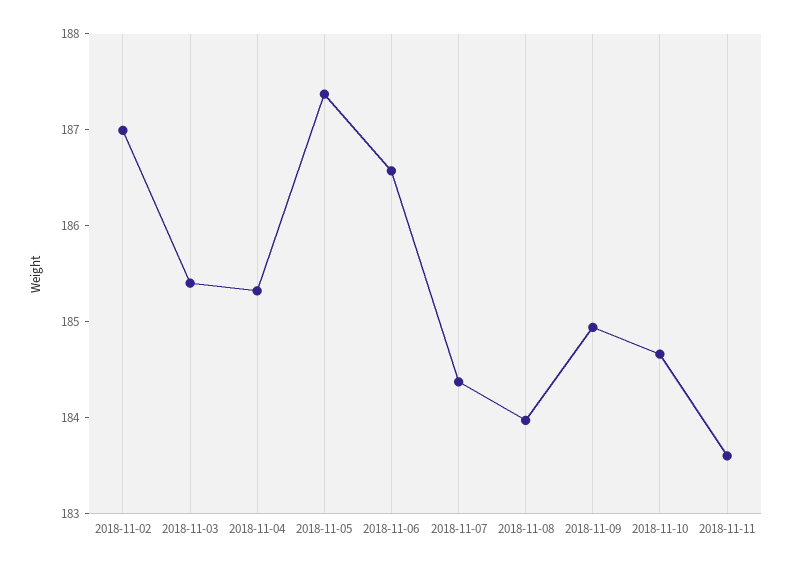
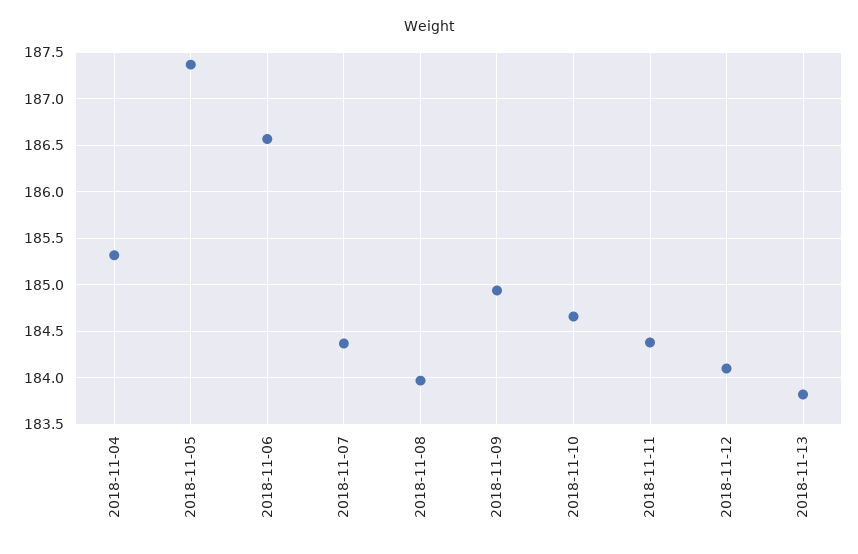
2018-11-02: 187 -> none
2018-11-03: 185.4 -> none
2018-11-11: 183.6 -> 184.4
2018-11-12: none -> 184.1
2018-11-13: none -> 183.8

